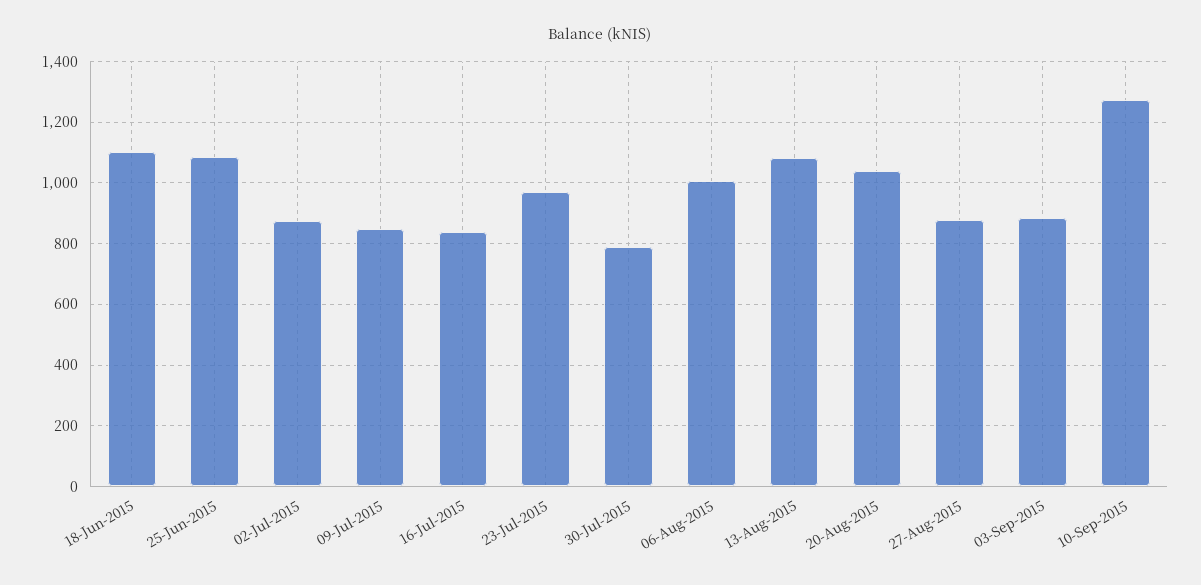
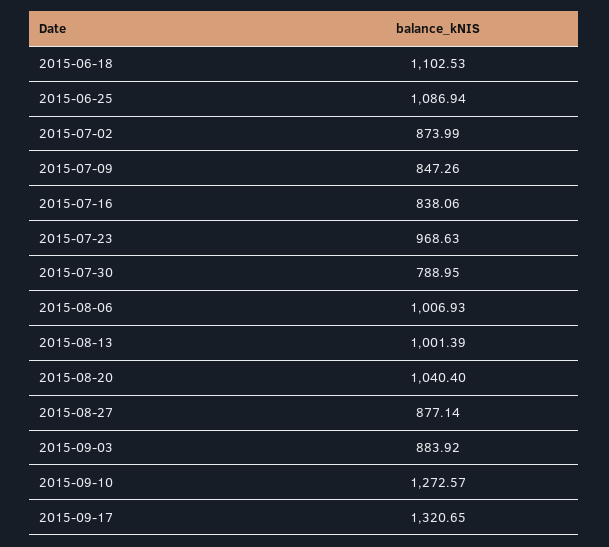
13-Aug-2015: 1080 -> 1001.39
2015-09-17: none -> 1320.65

